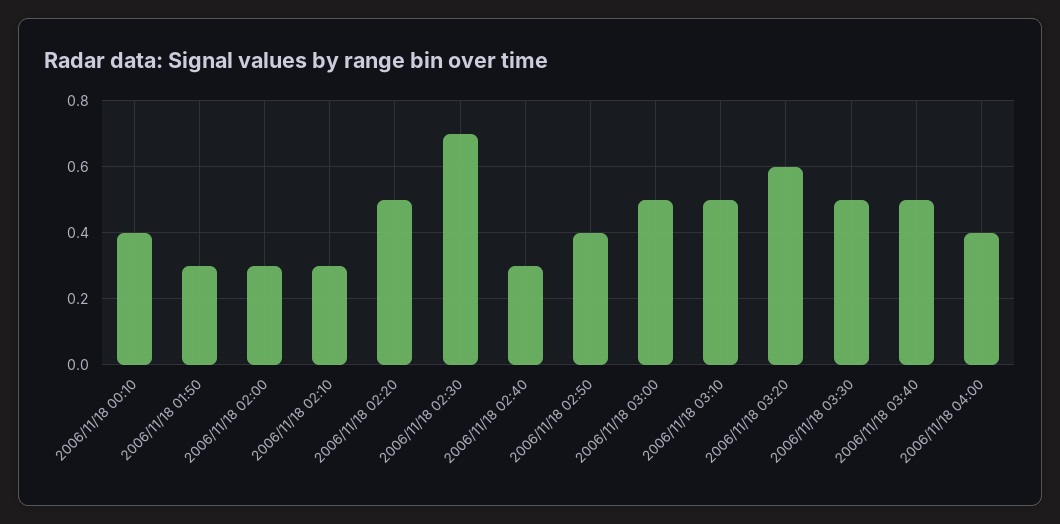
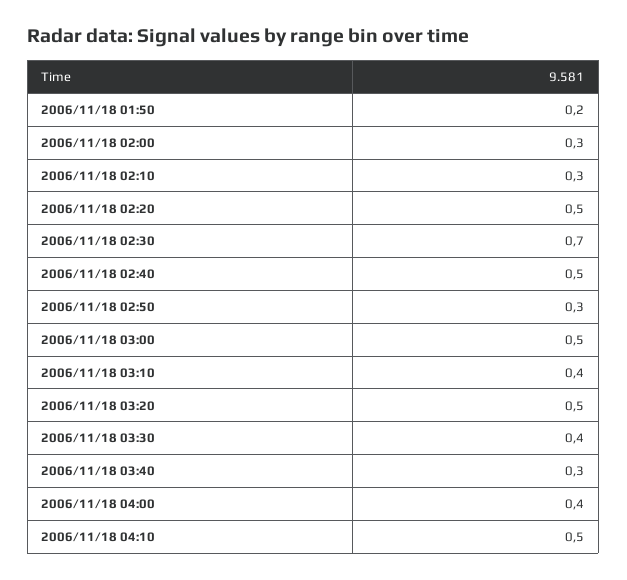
2006/11/18 00:10: 0.4 -> none
2006/11/18 01:50: 0.3 -> 0.2
2006/11/18 02:40: 0.3 -> 0.5
2006/11/18 02:50: 0.4 -> 0.3
2006/11/18 03:10: 0.5 -> 0.4
2006/11/18 03:20: 0.6 -> 0.5
2006/11/18 03:30: 0.5 -> 0.4
2006/11/18 03:40: 0.5 -> 0.3
2006/11/18 04:10: none -> 0.5

